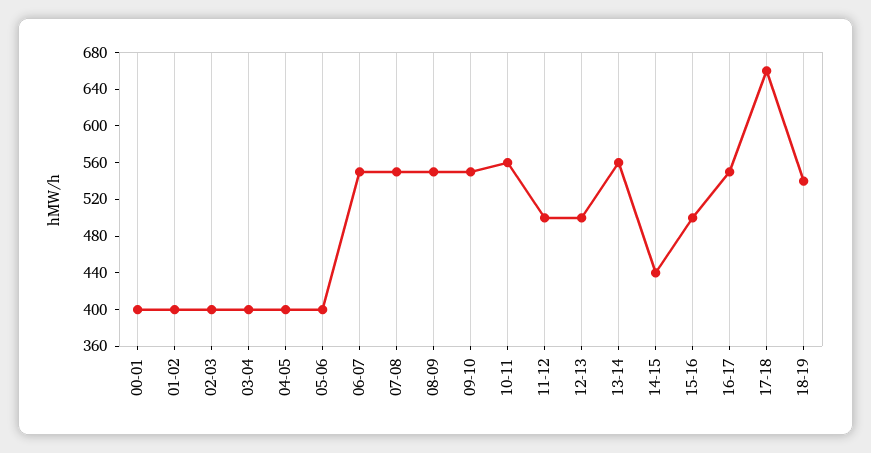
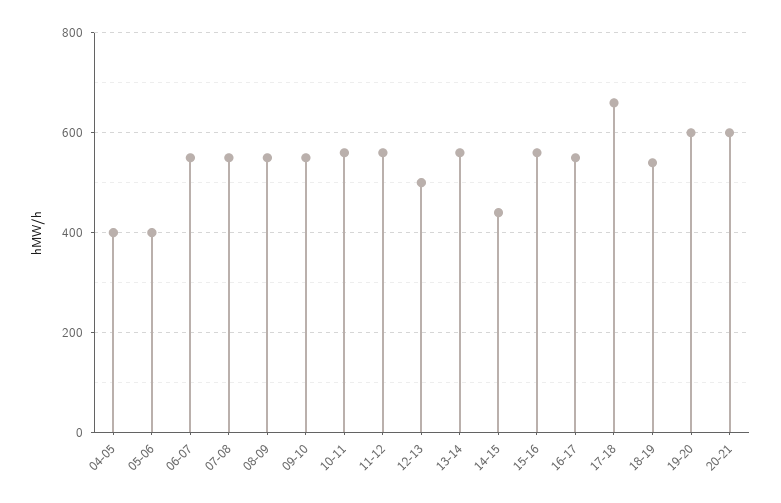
00-01: 400 -> none
01-02: 400 -> none
02-03: 400 -> none
03-04: 400 -> none
11-12: 500 -> 560
15-16: 500 -> 560
19-20: none -> 600
20-21: none -> 600

